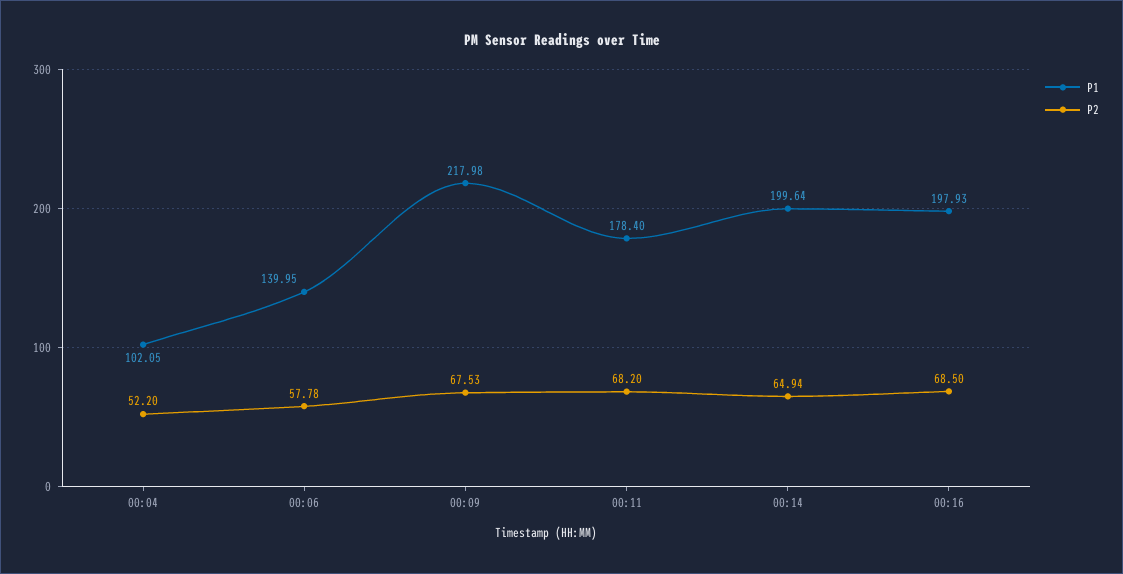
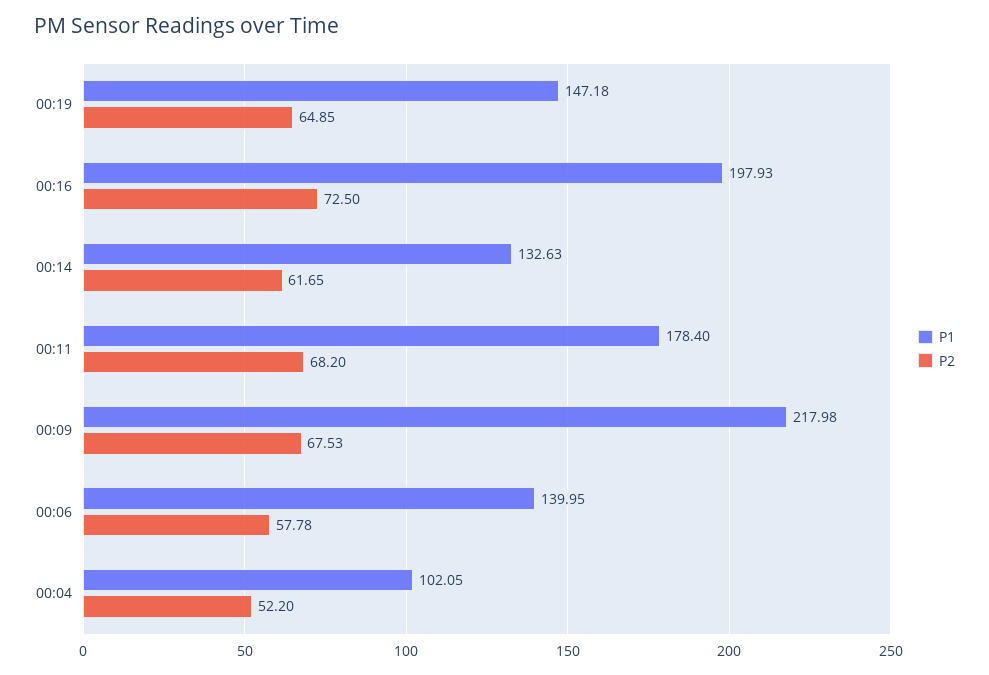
P1, 00:14: 199.64 -> 132.63
P2, 00:14: 64.94 -> 61.65
P2, 00:16: 68.5 -> 72.5
P1, 00:19: none -> 147.18
P2, 00:19: none -> 64.85

